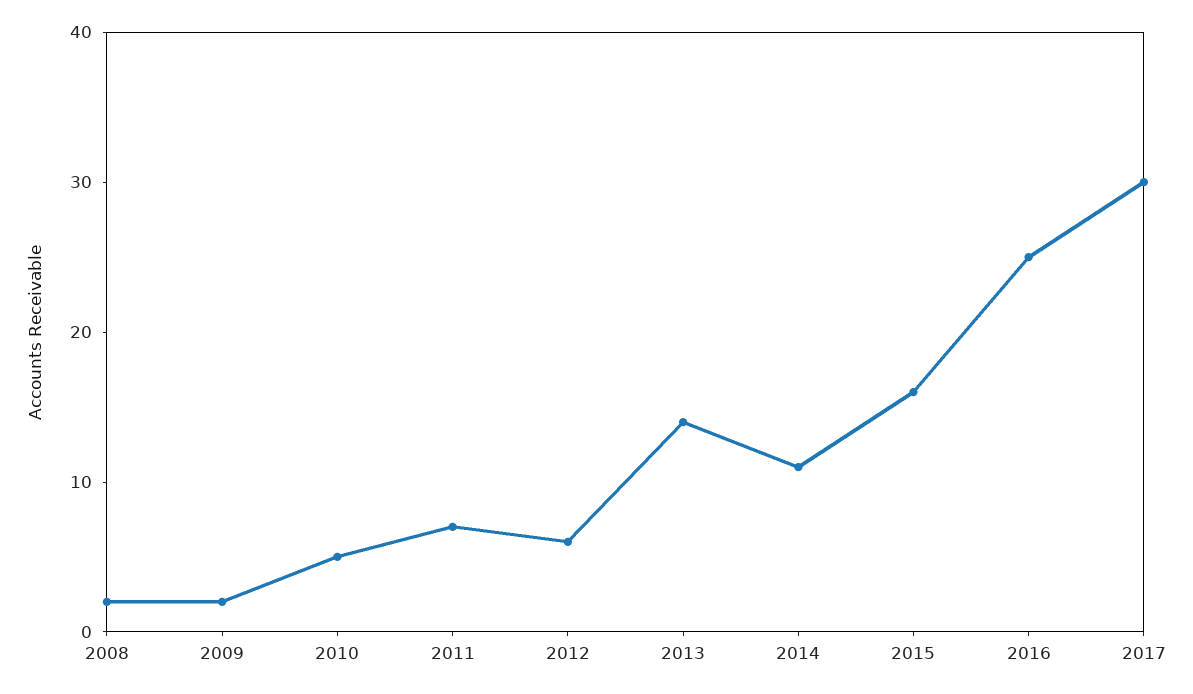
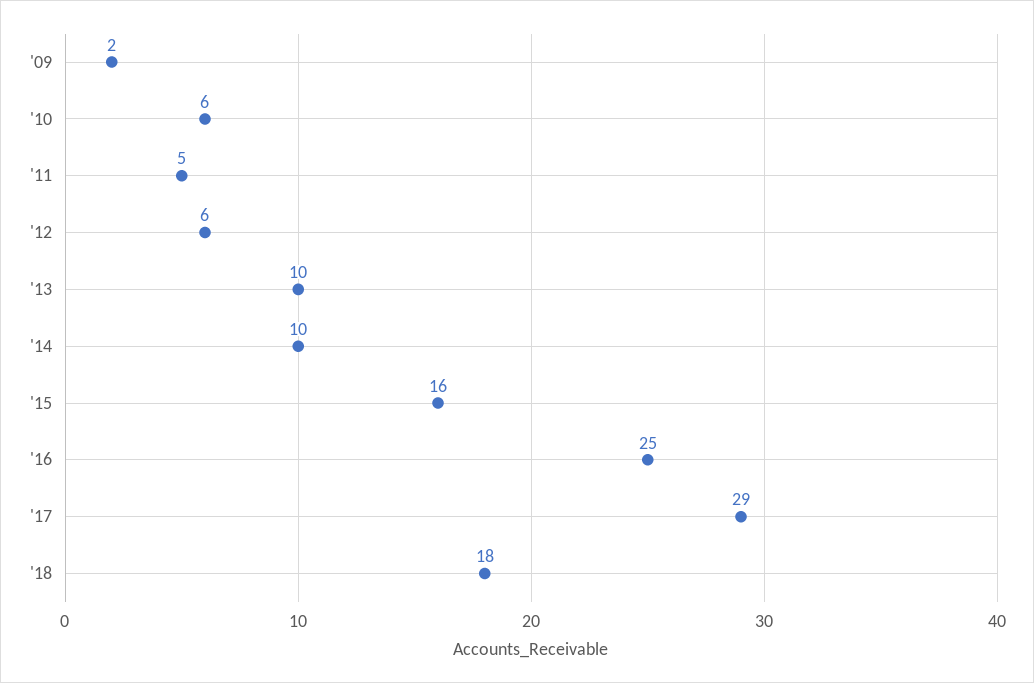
2008: 2 -> none
2010: 5 -> 6
2011: 7 -> 5
2013: 14 -> 10
2014: 11 -> 10
2017: 30 -> 29
'18: none -> 18

